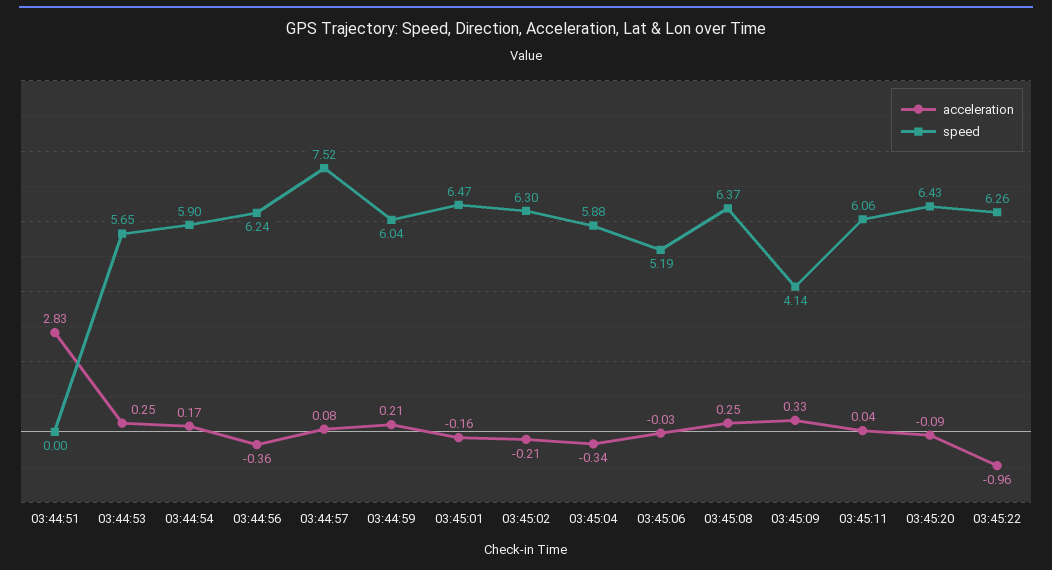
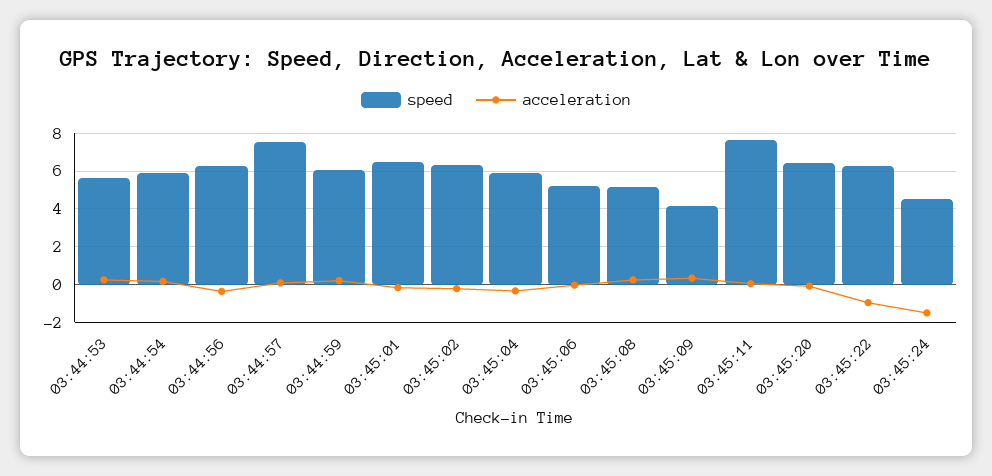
acceleration, 03:44:51: 2.83 -> none
speed, 03:44:51: 0 -> none
speed, 03:45:08: 6.37 -> 5
speed, 03:45:11: 6.06 -> 7.5
speed, 03:45:24: none -> 4.5
acceleration, 03:45:24: none -> -1.5

